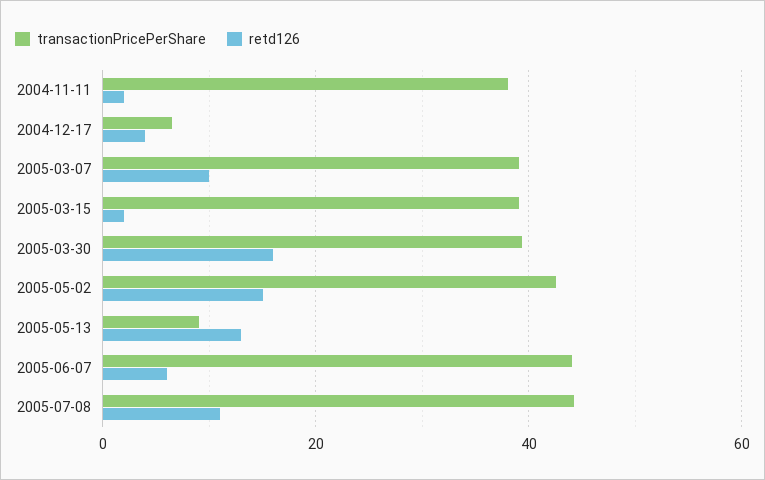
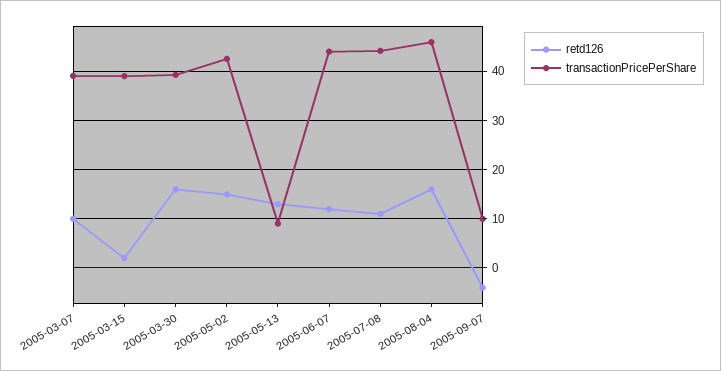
transactionPricePerShare, 2004-11-11: 38 -> none
retd126, 2004-11-11: 2 -> none
transactionPricePerShare, 2004-12-17: 6 -> none
retd126, 2004-12-17: 4 -> none
retd126, 2005-06-07: 6 -> 12
retd126, 2005-08-04: none -> 16
transactionPricePerShare, 2005-08-04: none -> 46
retd126, 2005-09-07: none -> -4
transactionPricePerShare, 2005-09-07: none -> 10

